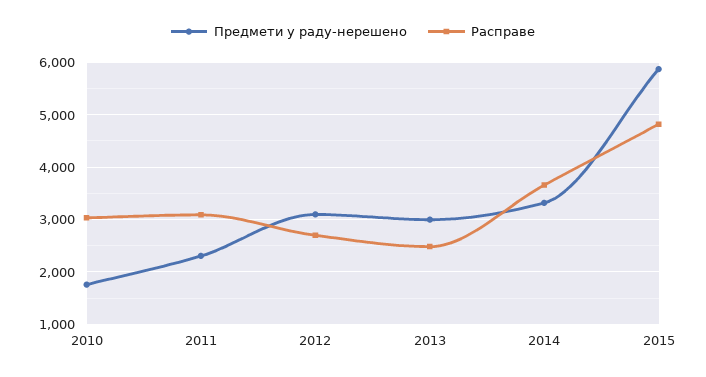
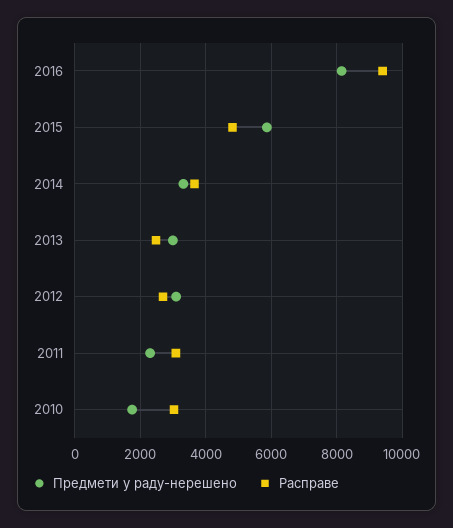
Предмети у раду-нерешено, 2016: none -> 8200
Расправе, 2016: none -> 9400

